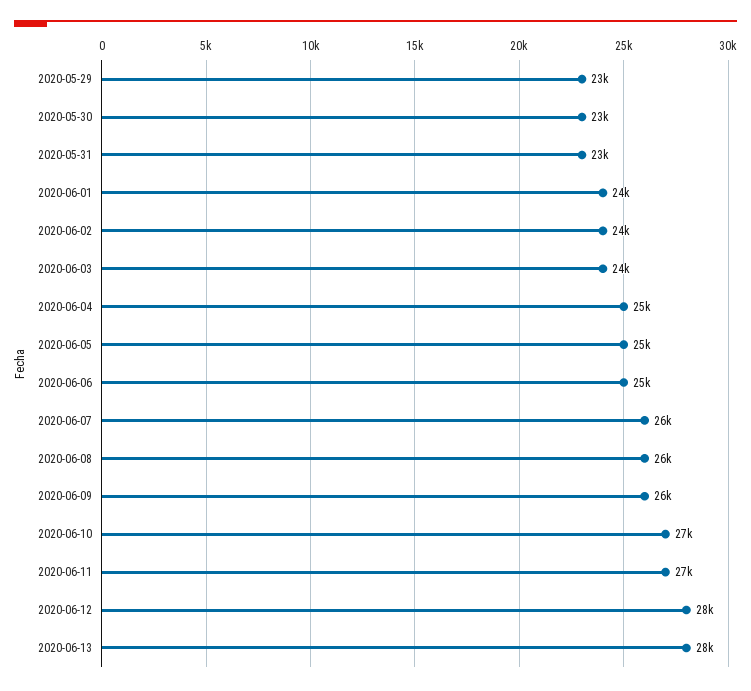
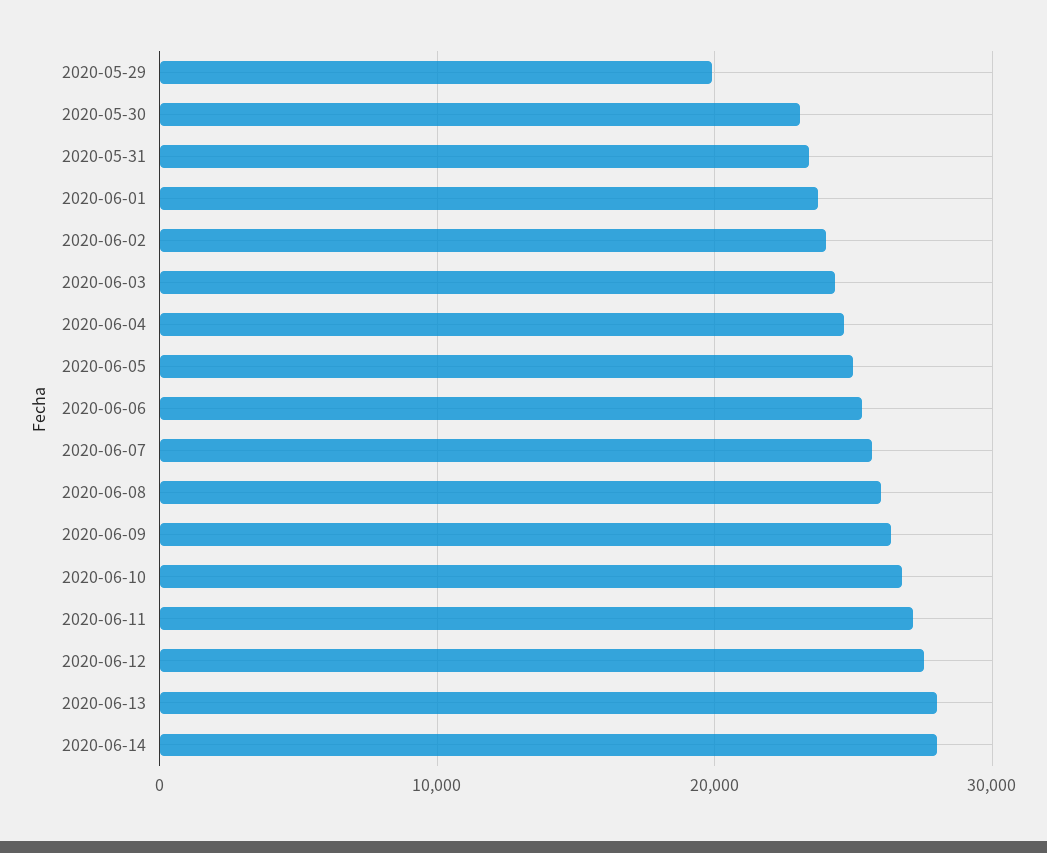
2020-05-29: 23000 -> 20000
2020-06-14: none -> 28000

